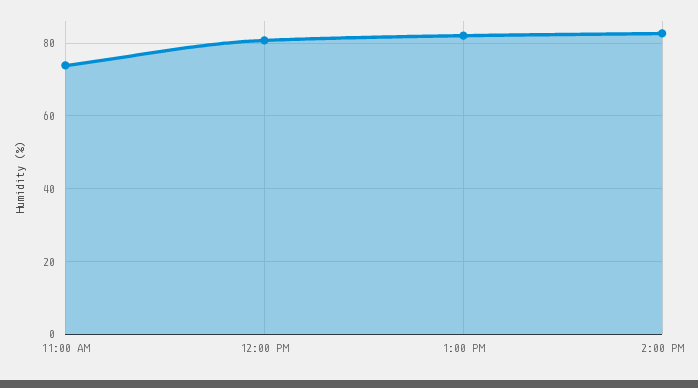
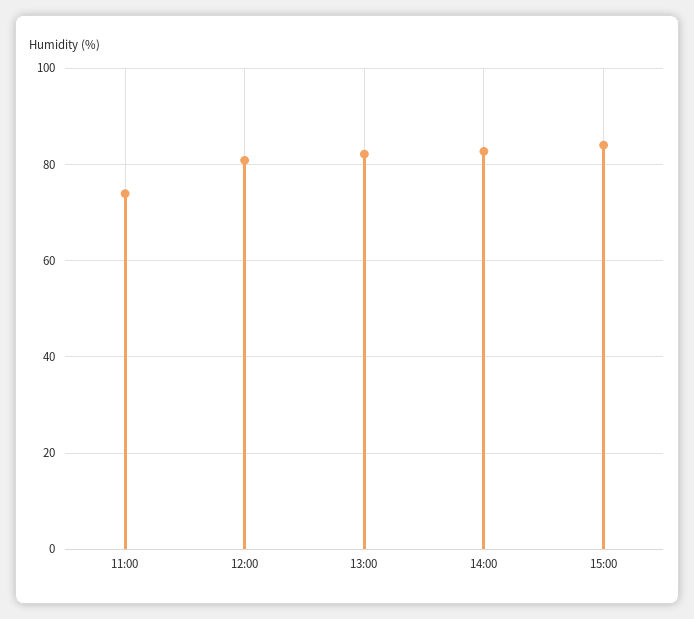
15:00: none -> 84

